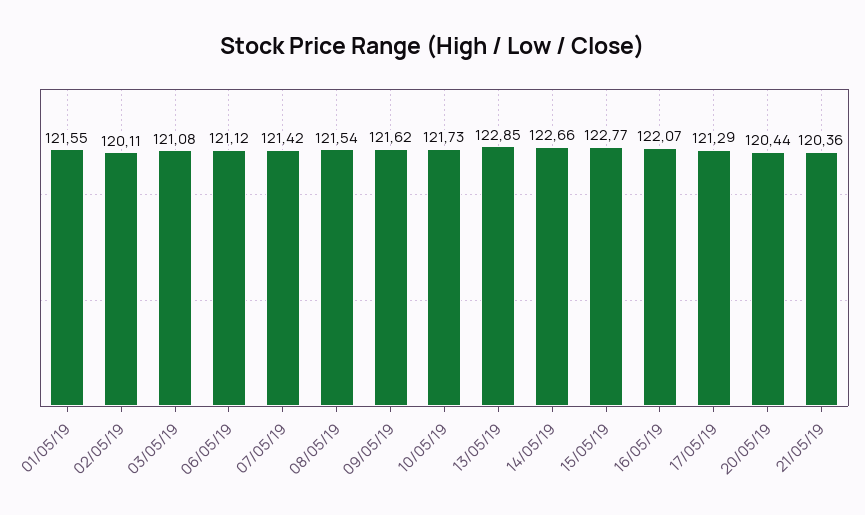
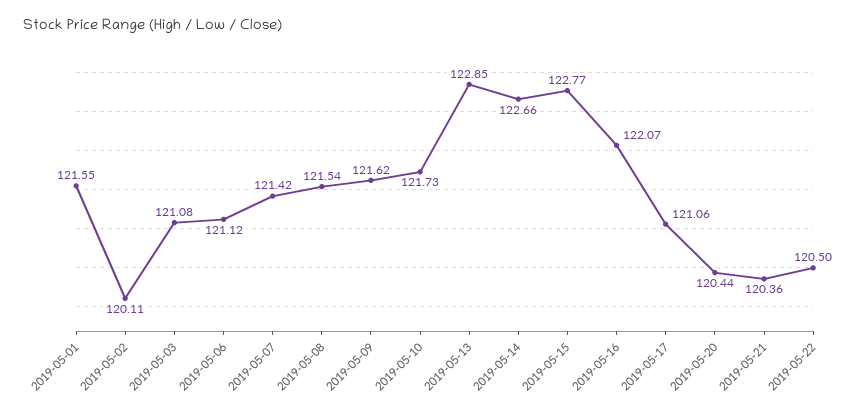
17/05/19: 121.29 -> 121.06
2019-05-22: none -> 120.5

